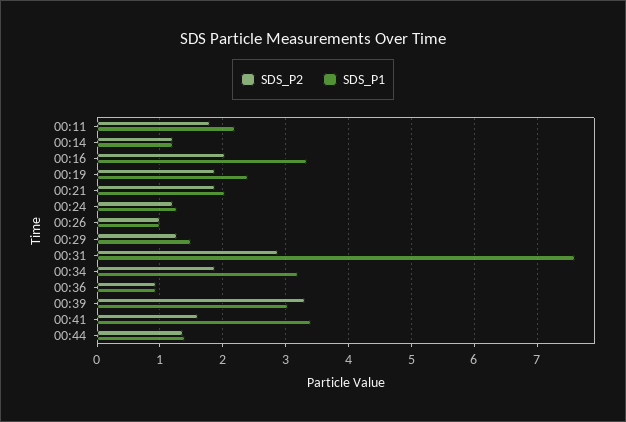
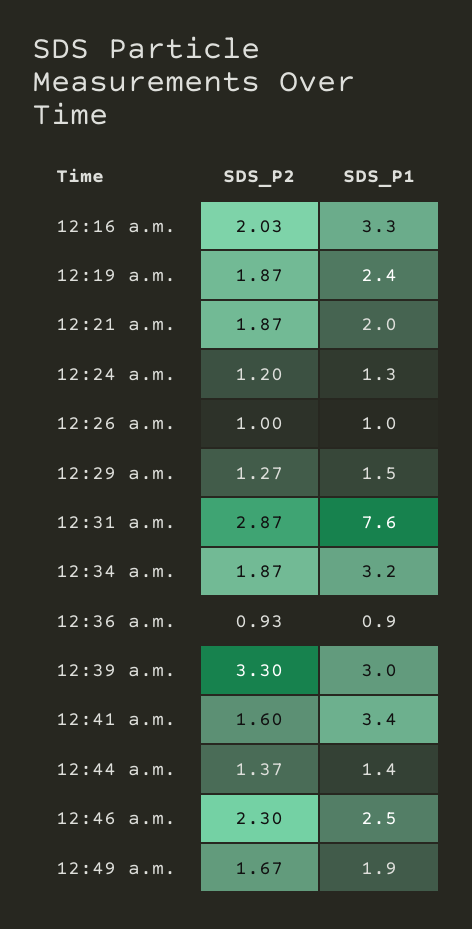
SDS_P2, 00:11: 1.8 -> none
SDS_P1, 00:11: 2.2 -> none
SDS_P2, 00:14: 1.2 -> none
SDS_P1, 00:14: 1.2 -> none
SDS_P2, 12:46 a.m.: none -> 2.3
SDS_P1, 12:46 a.m.: none -> 2.5
SDS_P2, 12:49 a.m.: none -> 1.67
SDS_P1, 12:49 a.m.: none -> 1.9

